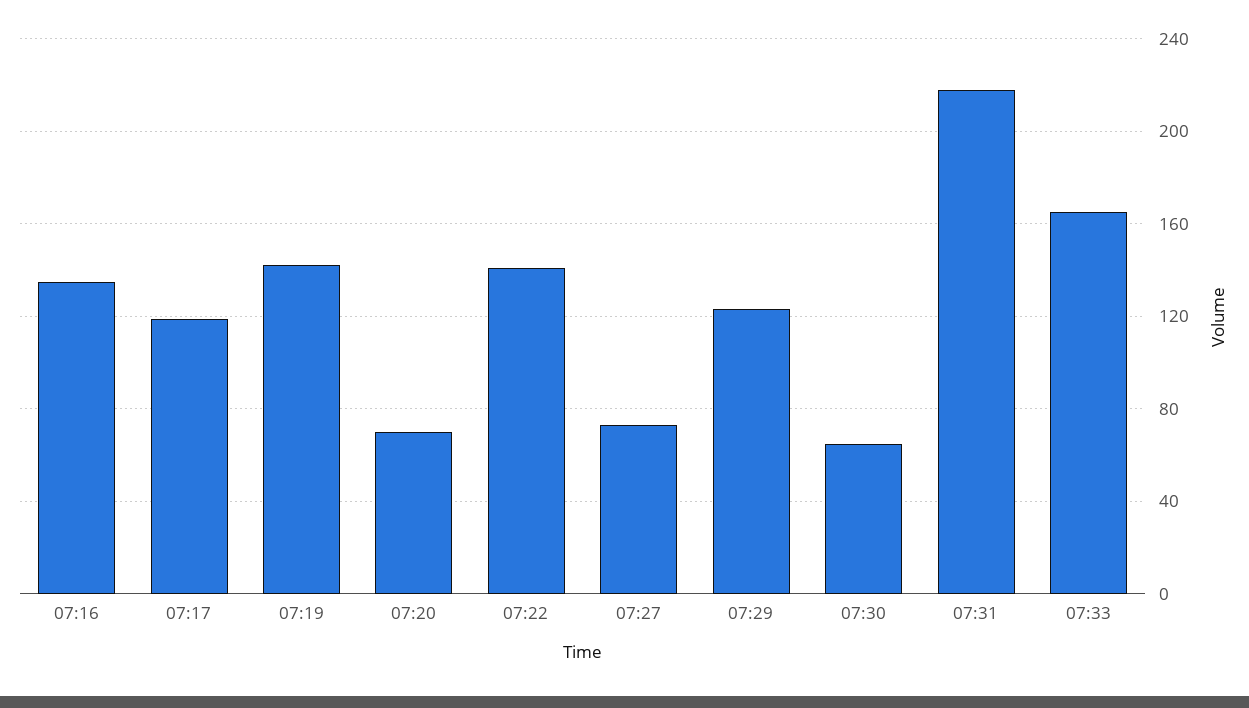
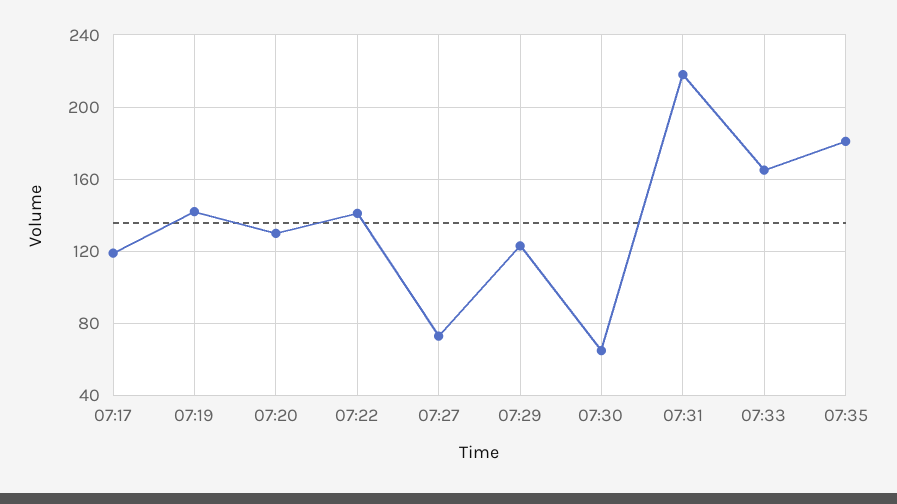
07:16: 135 -> none
07:20: 70 -> 130
07:35: none -> 180

